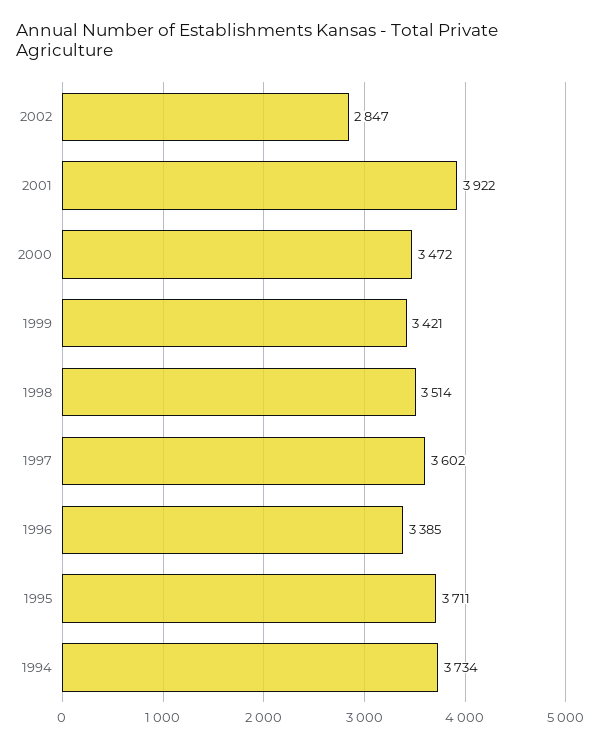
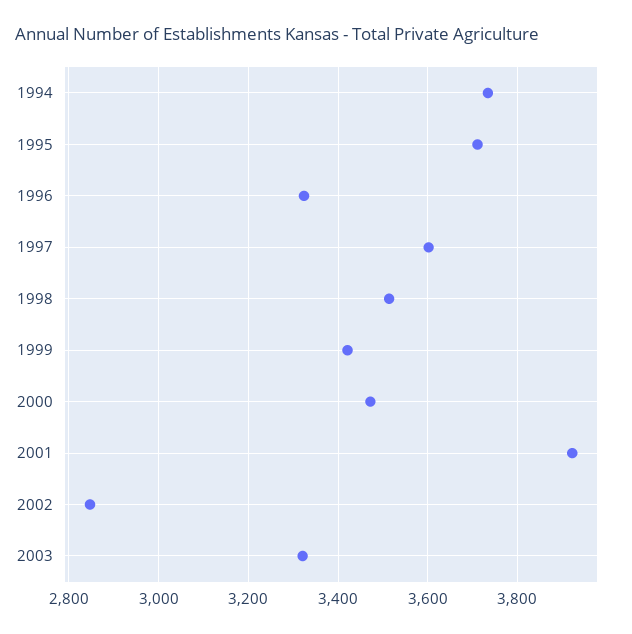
1996: 3385 -> 3320
2003: none -> 3320

